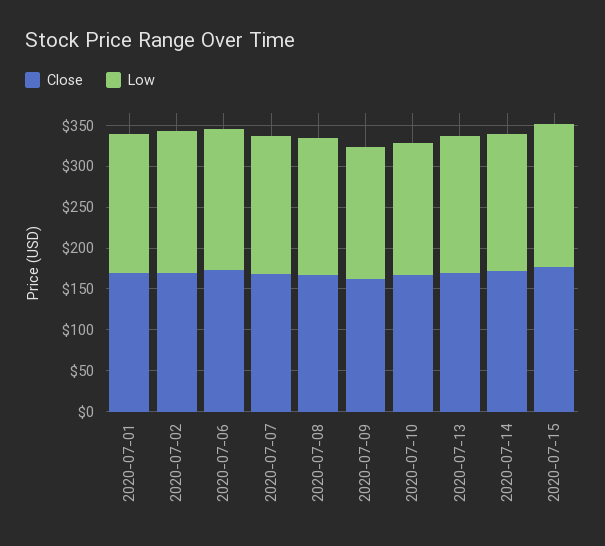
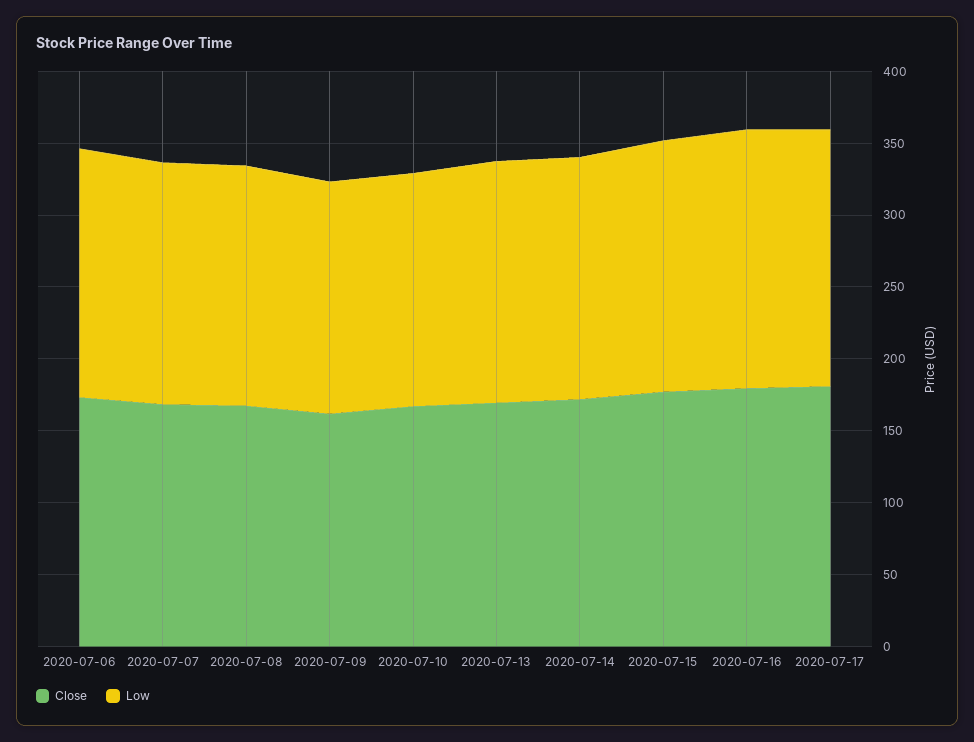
Close, 2020-07-01: 170 -> none
Low, 2020-07-01: 170 -> none
Close, 2020-07-02: 170 -> none
Low, 2020-07-02: 170 -> none
Close, 2020-07-16: none -> 180
Low, 2020-07-16: none -> 180
Close, 2020-07-17: none -> 180
Low, 2020-07-17: none -> 180

